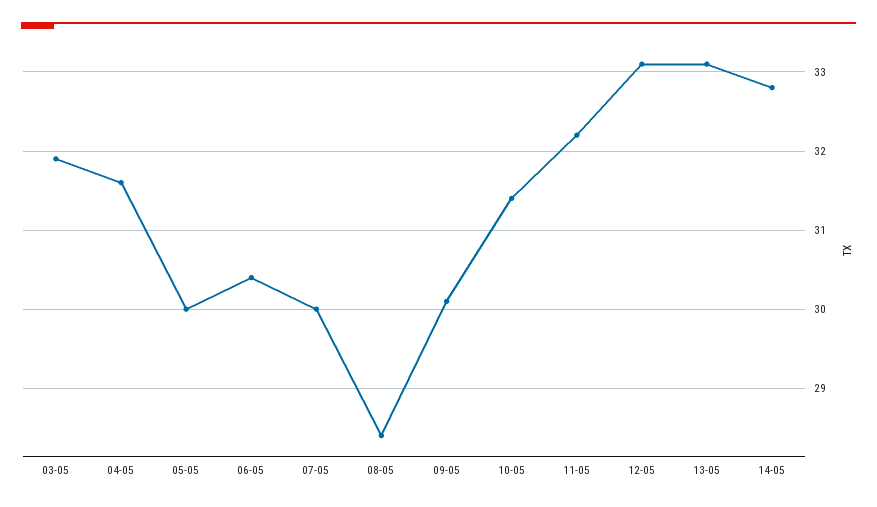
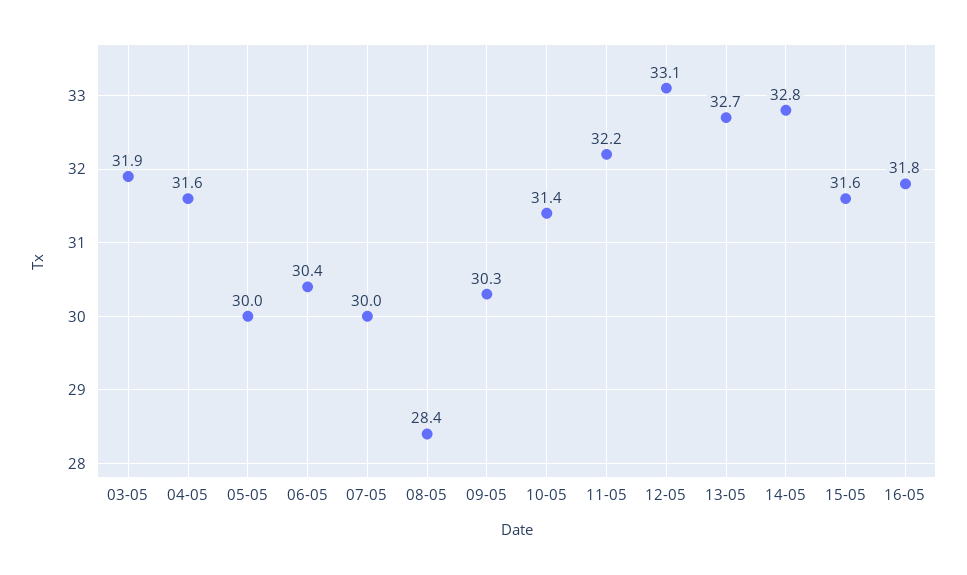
09-05: 30.1 -> 30.3
13-05: 33.1 -> 32.7
15-05: none -> 31.6
16-05: none -> 31.8

